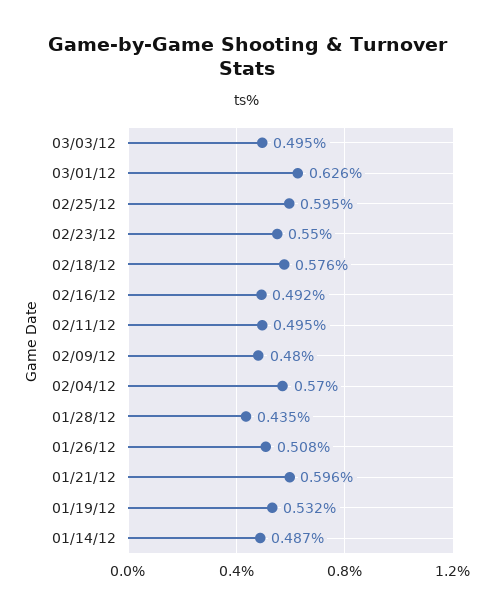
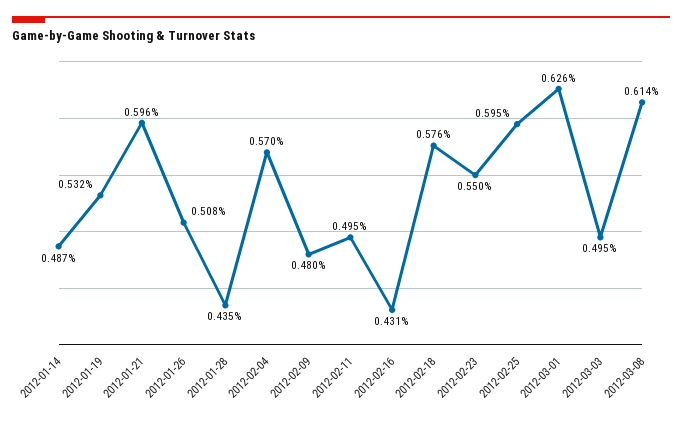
02/16/12: 0.492 -> 0.431
2012-03-08: none -> 0.614

